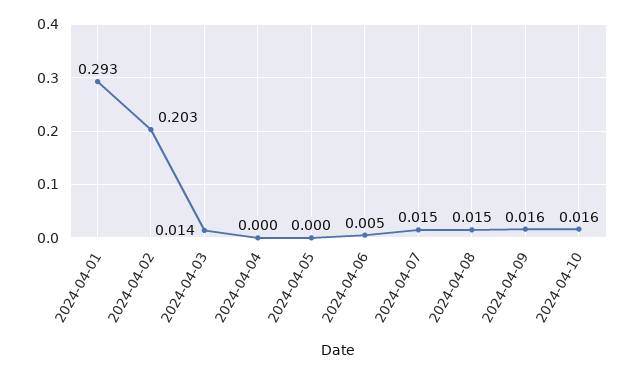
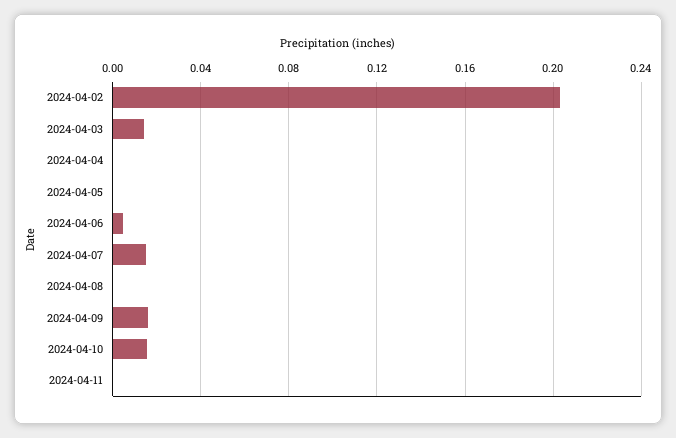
2024-04-01: 0.293 -> none
2024-04-08: 0.015 -> 0
2024-04-11: none -> 0

